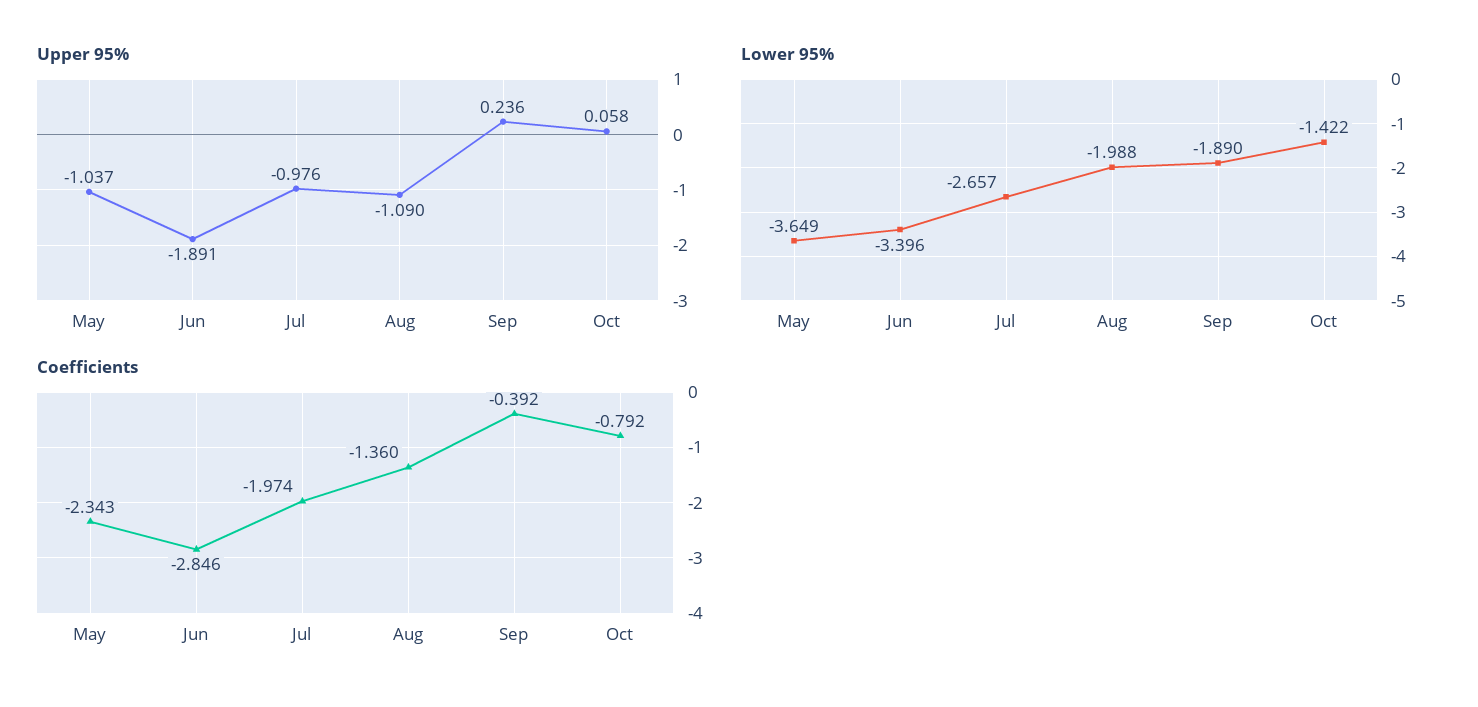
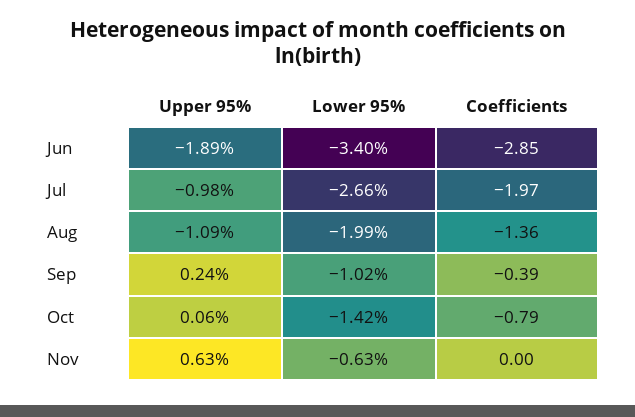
Upper 95%, May: -1.037 -> none
Lower 95%, May: -3.649 -> none
Lower 95%, Sep: -1.89 -> -1.02
Coefficients, May: -2.343 -> none
Upper 95%, Nov: none -> 0.63
Lower 95%, Nov: none -> -0.63
Coefficients, Nov: none -> 0

